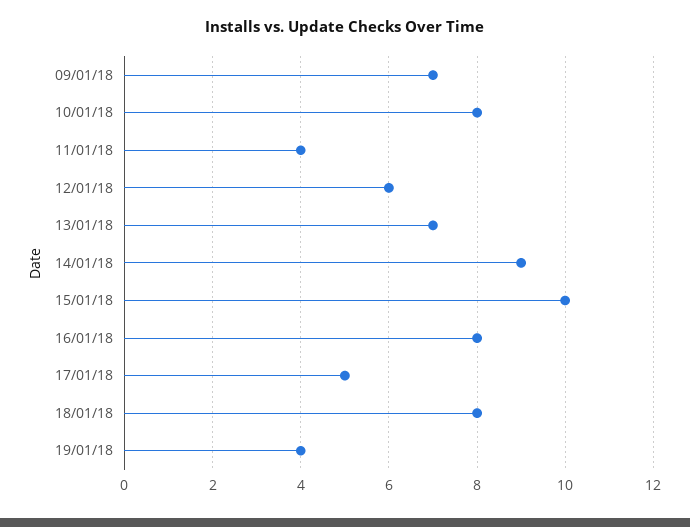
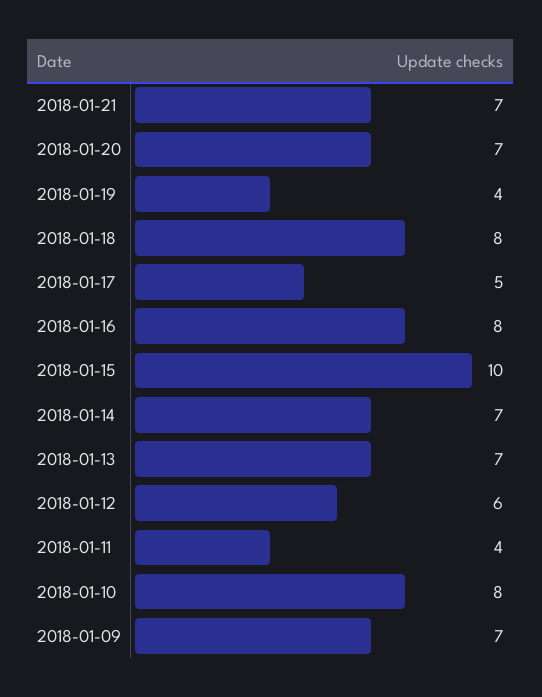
14/01/18: 9 -> 7
2018-01-21: none -> 7
2018-01-20: none -> 7

